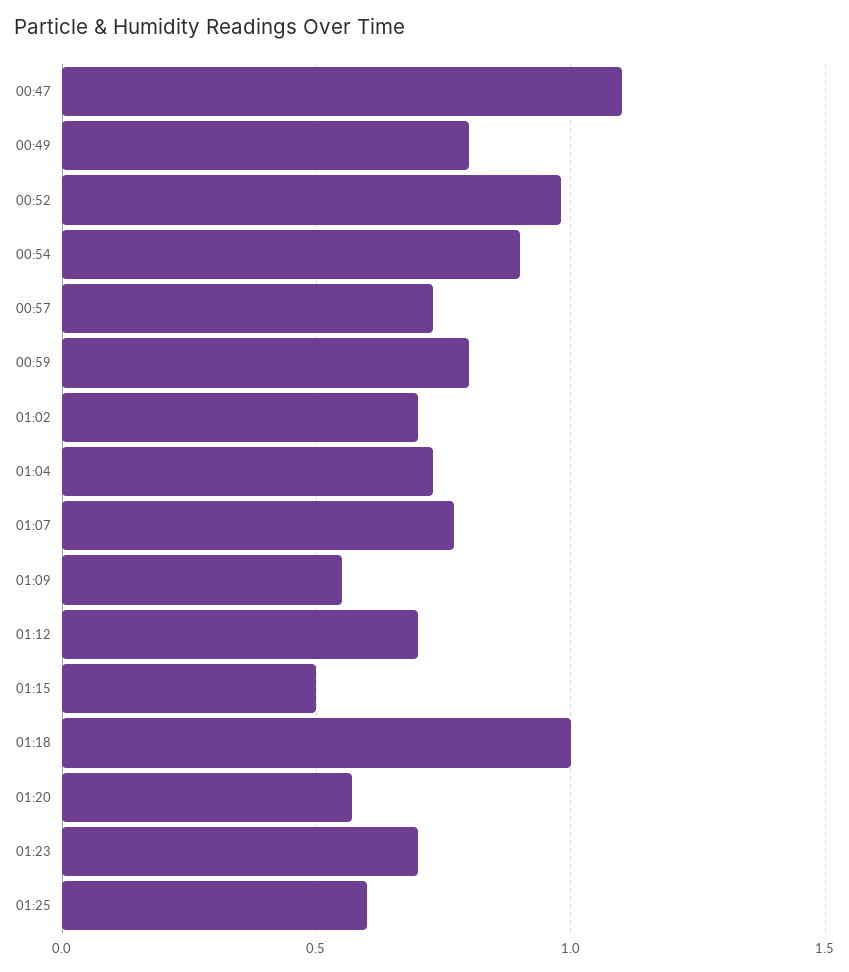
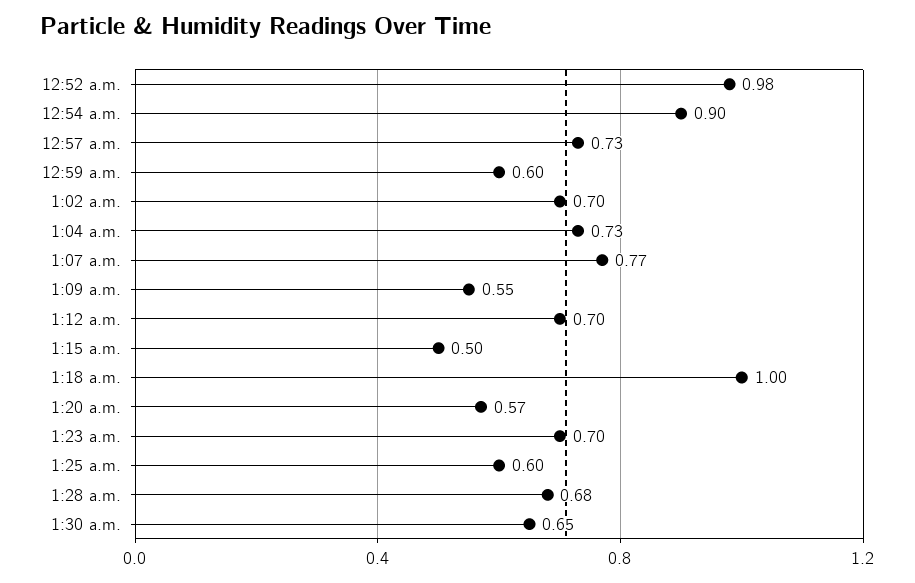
00:47: 1.1 -> none
00:49: 0.8 -> none
00:59: 0.8 -> 0.6
1:28 a.m.: none -> 0.68
1:30 a.m.: none -> 0.65

